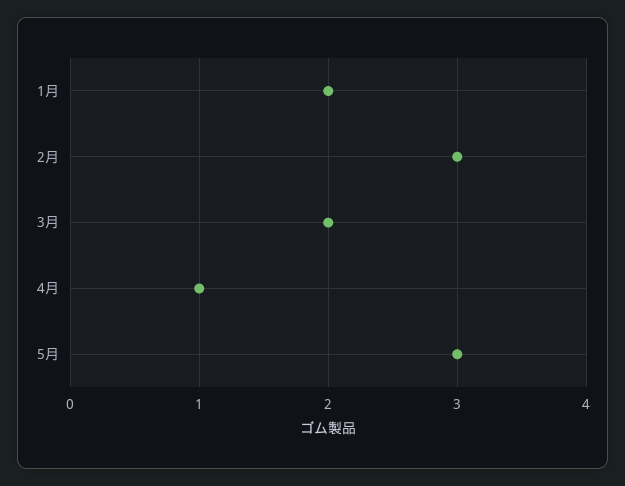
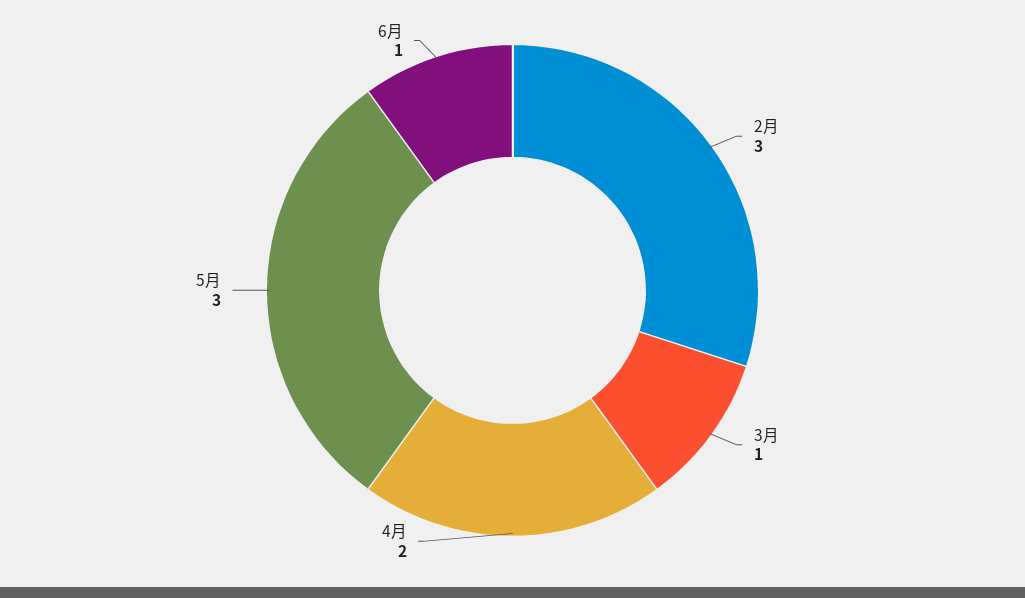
1月: 2 -> none
3月: 2 -> 1
4月: 1 -> 2
6月: none -> 1

